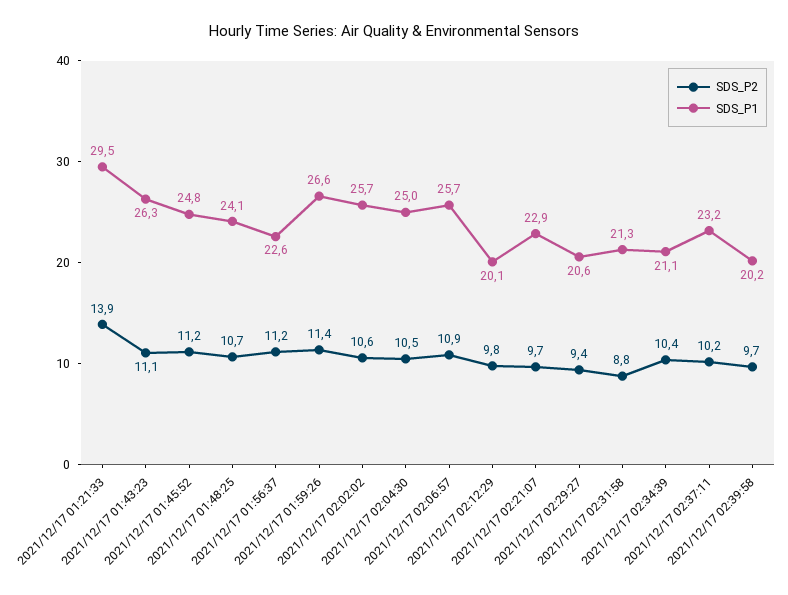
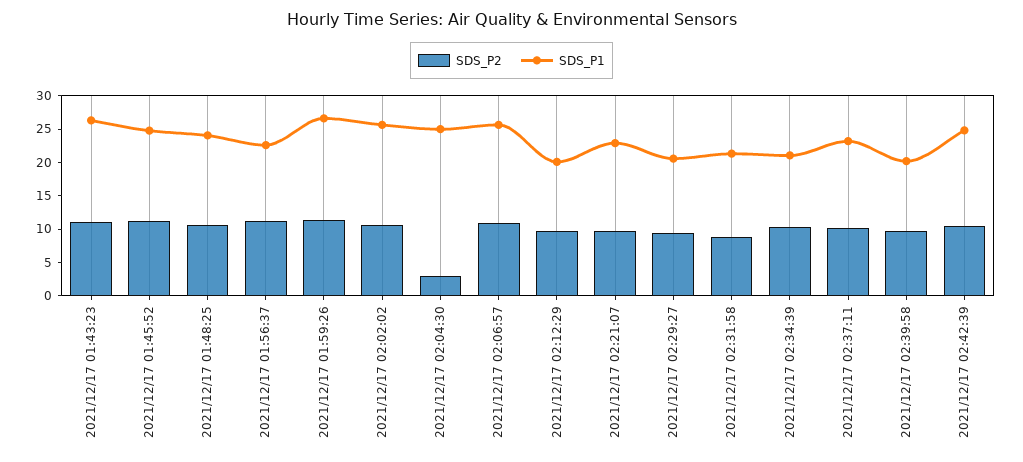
SDS_P2, 2021/12/17 01:21:33: 13.9 -> none
SDS_P1, 2021/12/17 01:21:33: 29.5 -> none
SDS_P2, 2021/12/17 02:04:30: 10.5 -> 2.5
SDS_P2, 2021/12/17 02:42:39: none -> 10
SDS_P1, 2021/12/17 02:42:39: none -> 25

